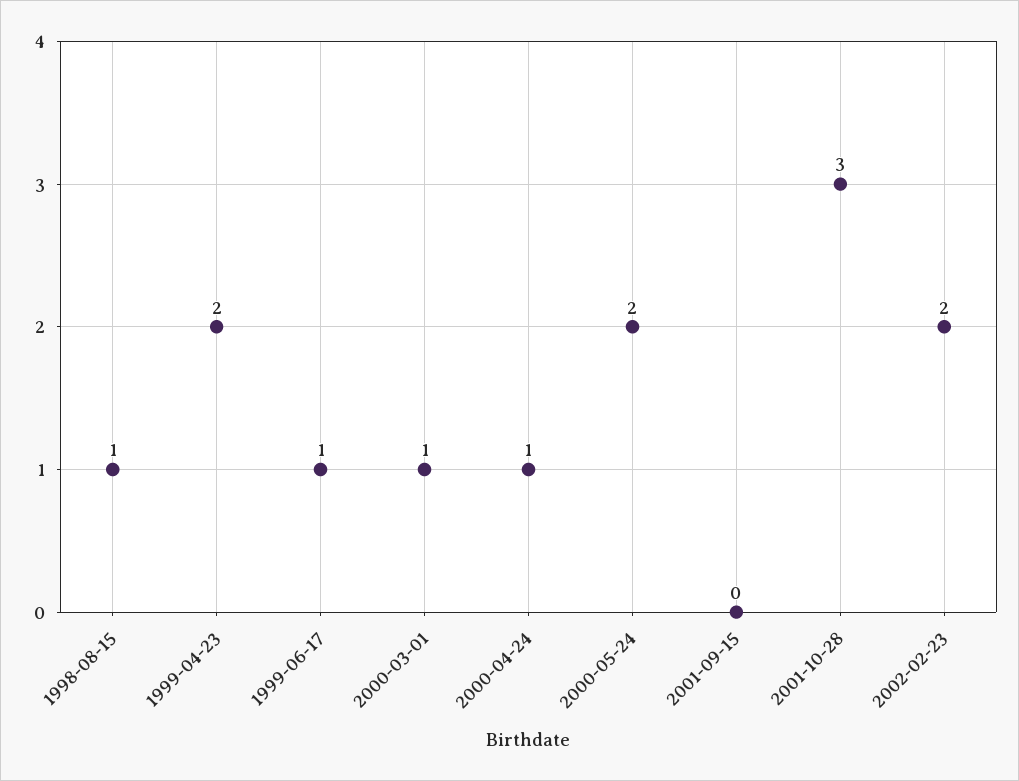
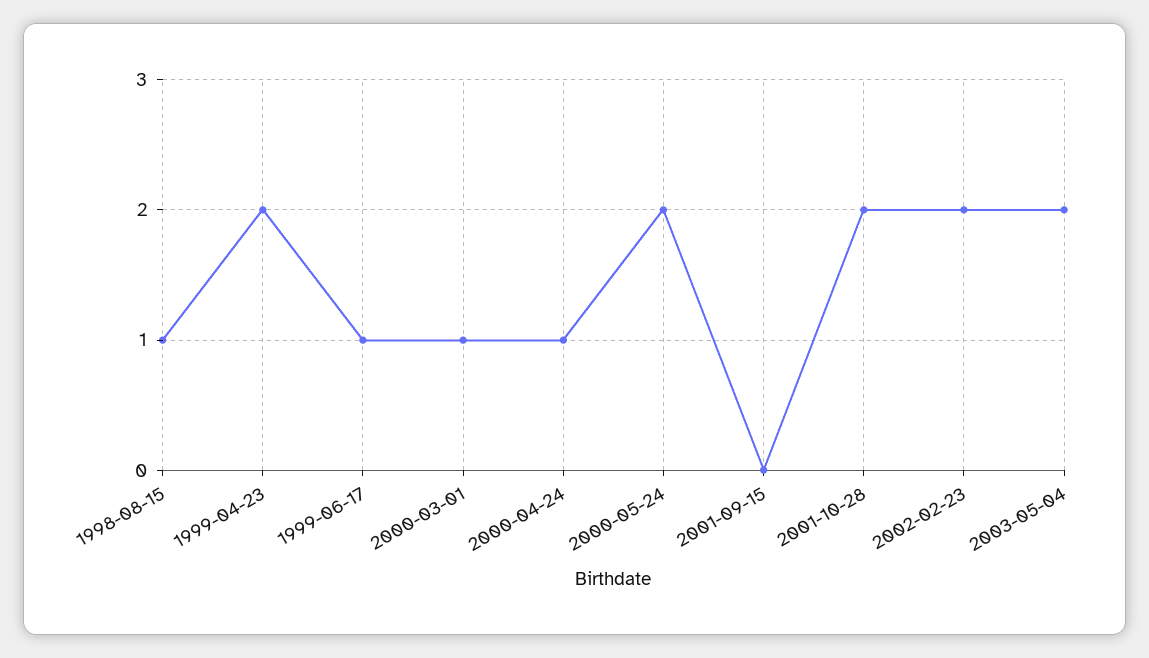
2001-10-28: 3 -> 2
2003-05-04: none -> 2

